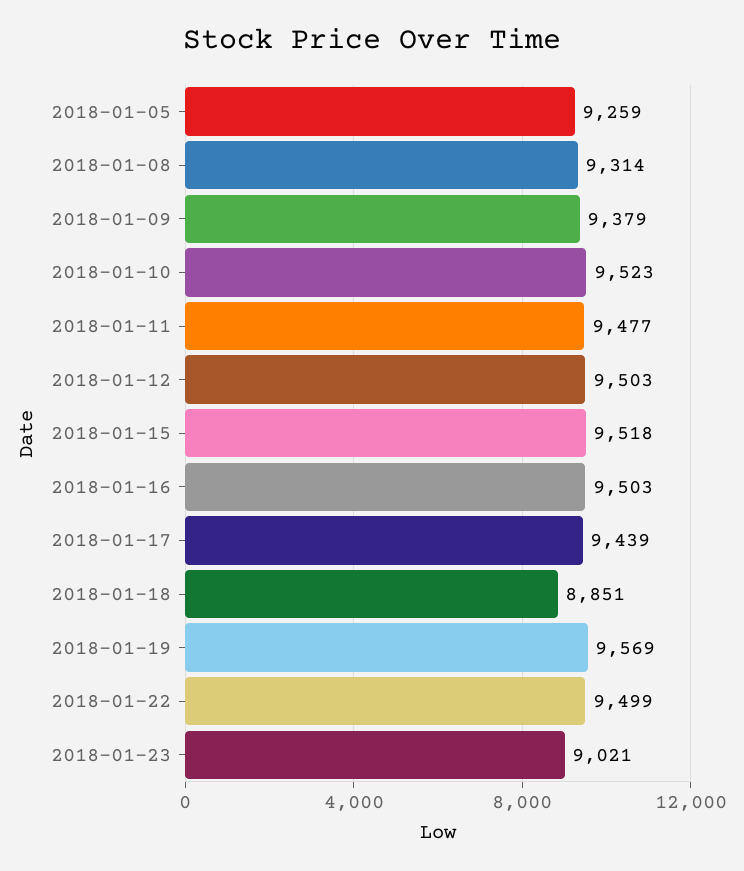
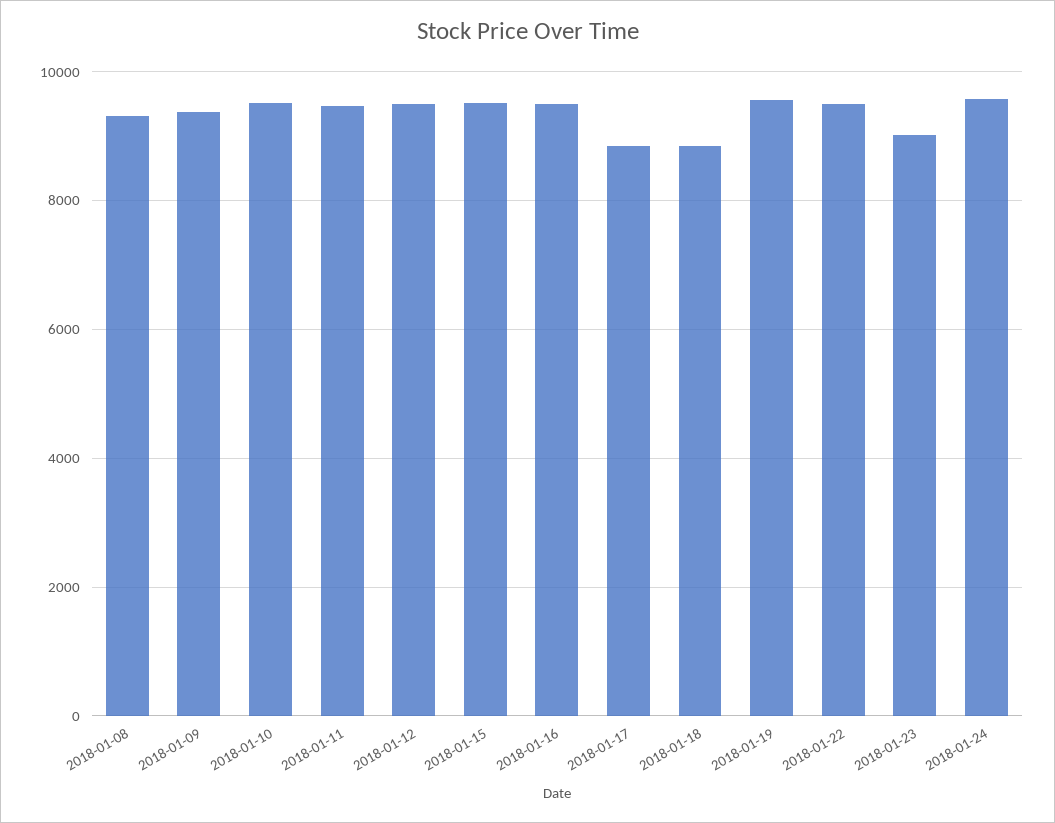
2018-01-05: 9259 -> none
2018-01-17: 9439 -> 8800
2018-01-24: none -> 9600

